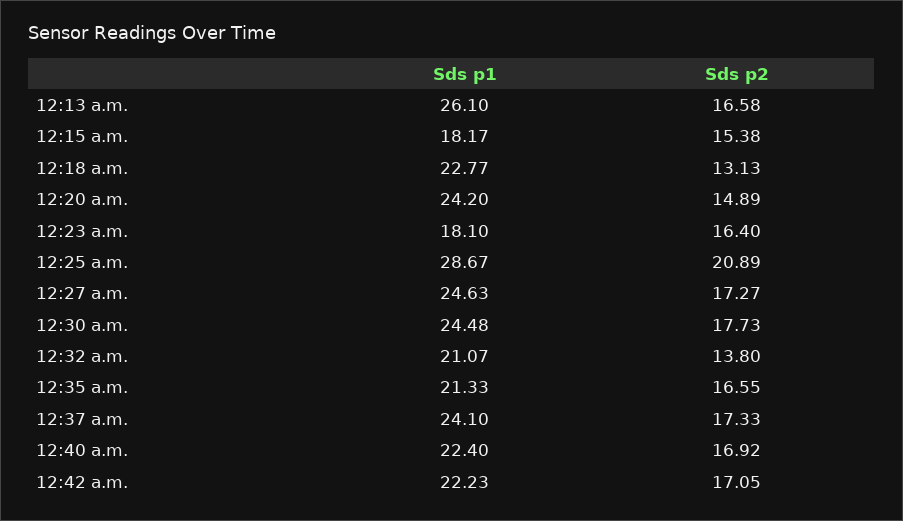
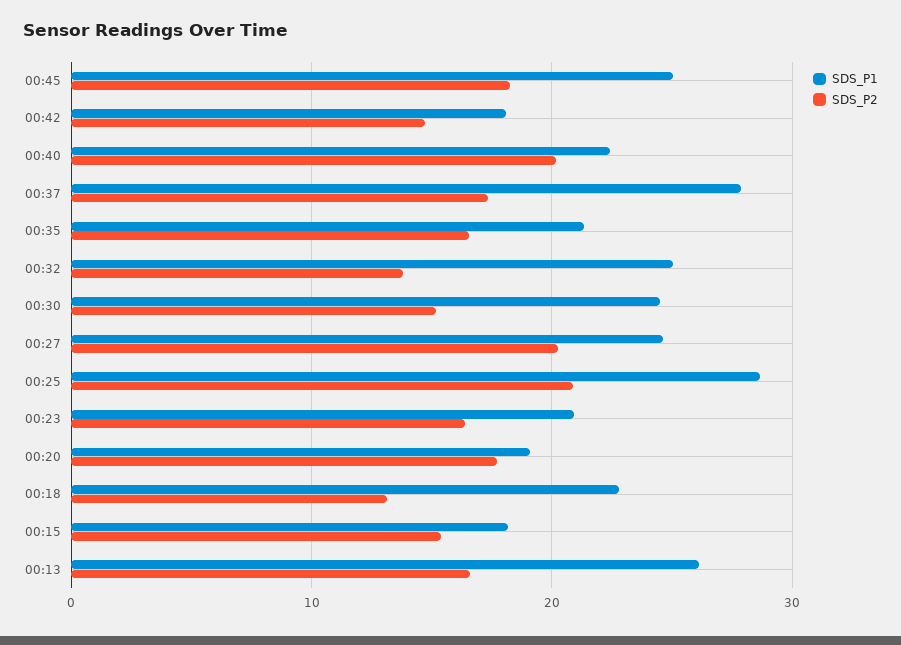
Sds p1, 12:20 a.m.: 24.2 -> 19
Sds p2, 12:20 a.m.: 14.89 -> 18
Sds p1, 12:23 a.m.: 18.1 -> 21
Sds p2, 12:27 a.m.: 17.27 -> 20
Sds p2, 12:30 a.m.: 17.73 -> 15
Sds p1, 12:32 a.m.: 21.07 -> 25
Sds p1, 12:37 a.m.: 24.1 -> 28
Sds p2, 12:40 a.m.: 16.92 -> 20
Sds p1, 12:42 a.m.: 22.23 -> 18
Sds p2, 12:42 a.m.: 17.05 -> 15
Sds p1, 00:45: none -> 25
Sds p2, 00:45: none -> 18

